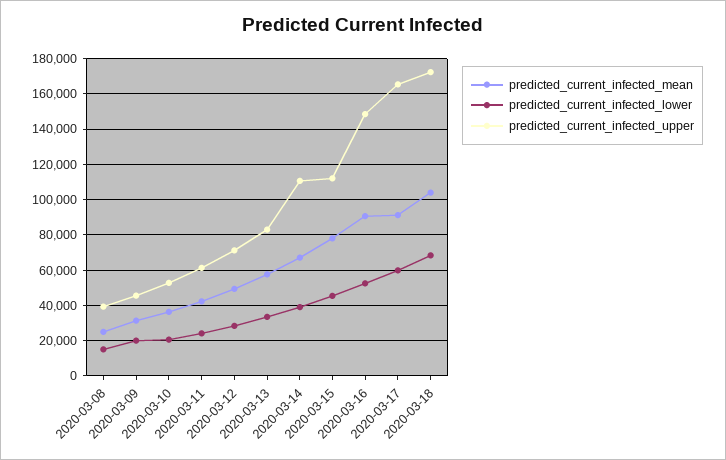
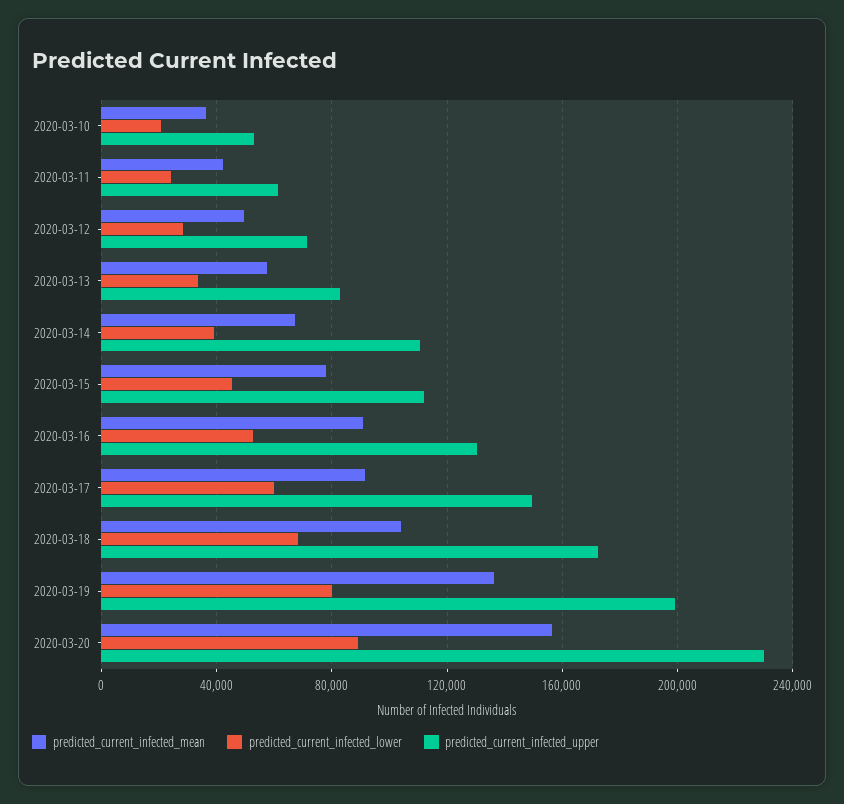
predicted_current_infected_mean, 2020-03-08: 25000 -> none
predicted_current_infected_lower, 2020-03-08: 15000 -> none
predicted_current_infected_upper, 2020-03-08: 40000 -> none
predicted_current_infected_mean, 2020-03-09: 30000 -> none
predicted_current_infected_lower, 2020-03-09: 20000 -> none
predicted_current_infected_upper, 2020-03-09: 45000 -> none
predicted_current_infected_upper, 2020-03-16: 150000 -> 130000
predicted_current_infected_upper, 2020-03-17: 165000 -> 150000
predicted_current_infected_mean, 2020-03-19: none -> 135000
predicted_current_infected_lower, 2020-03-19: none -> 80000
predicted_current_infected_upper, 2020-03-19: none -> 200000
predicted_current_infected_mean, 2020-03-20: none -> 155000
predicted_current_infected_lower, 2020-03-20: none -> 90000
predicted_current_infected_upper, 2020-03-20: none -> 230000

